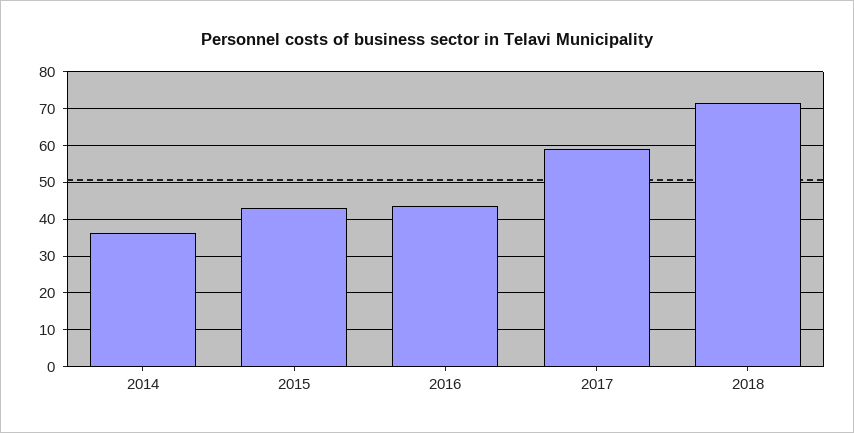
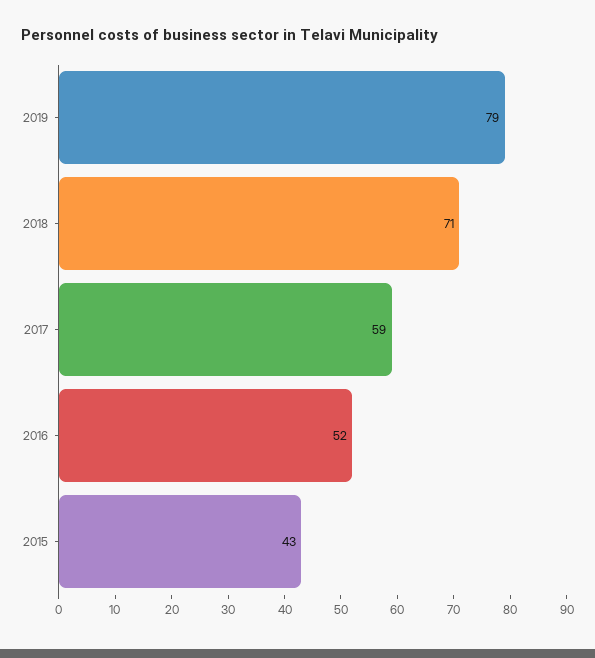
2014: 36 -> none
2016: 44 -> 52
2019: none -> 79

